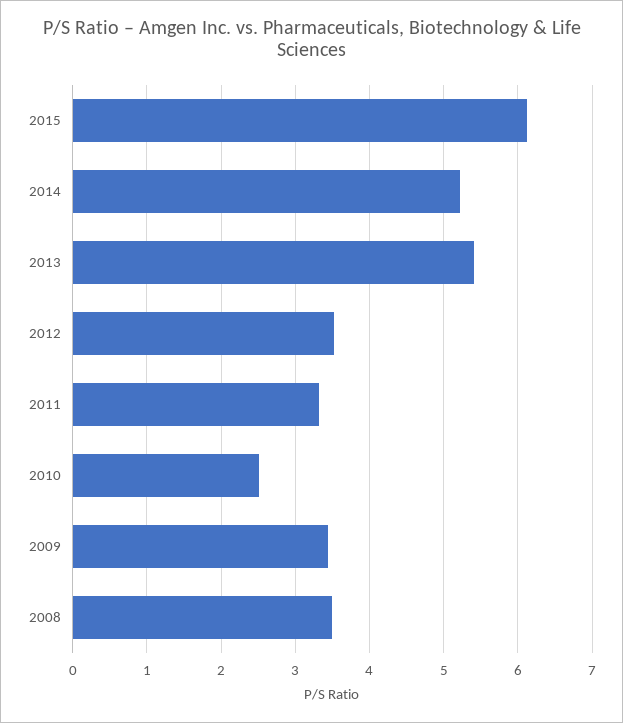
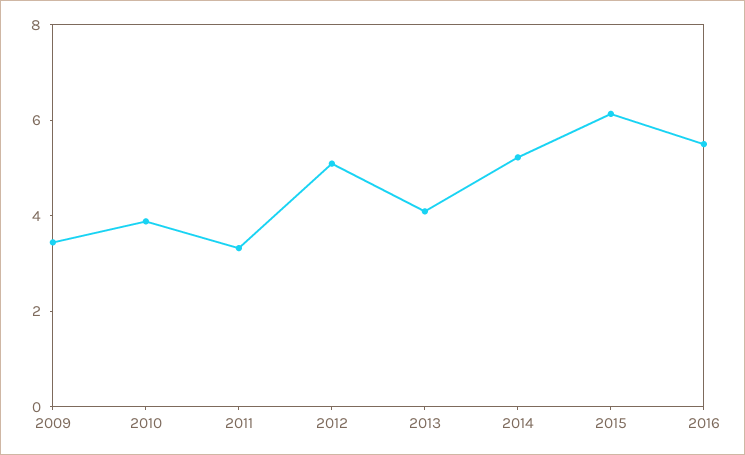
2013: 5.4 -> 4
2012: 3.5 -> 5
2010: 2.5 -> 4
2008: 3.5 -> none
2016: none -> 5.5

